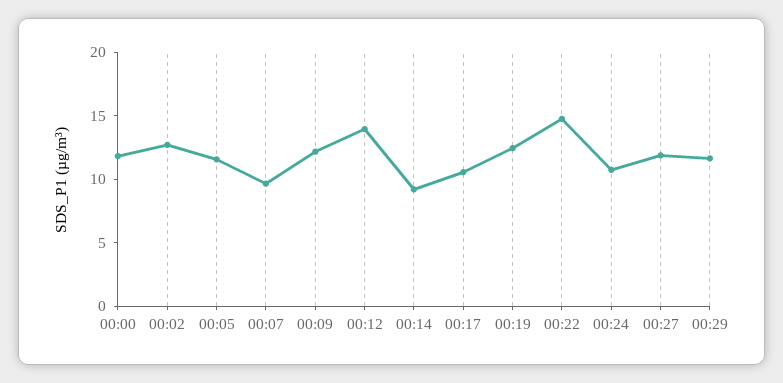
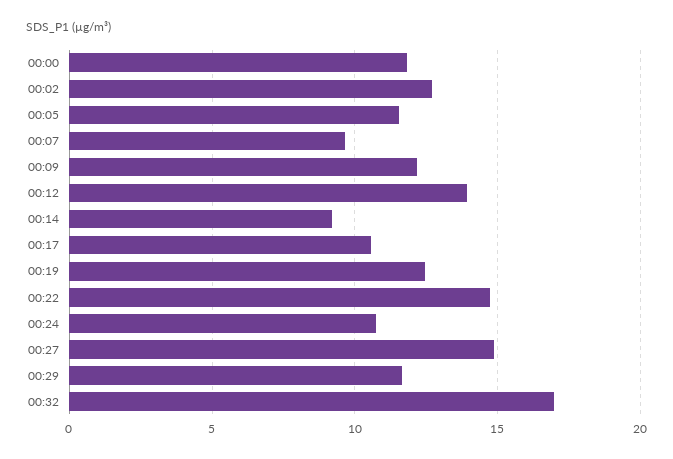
00:27: 12 -> 15
00:32: none -> 17

